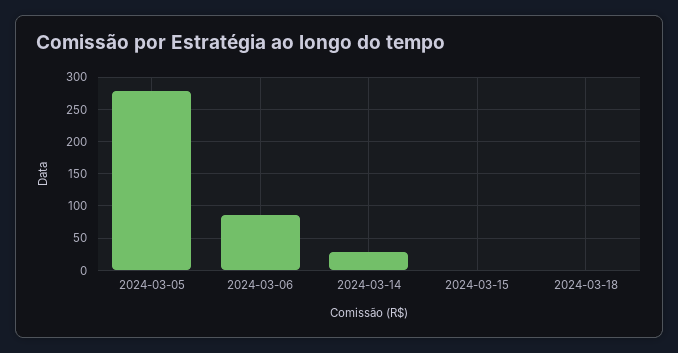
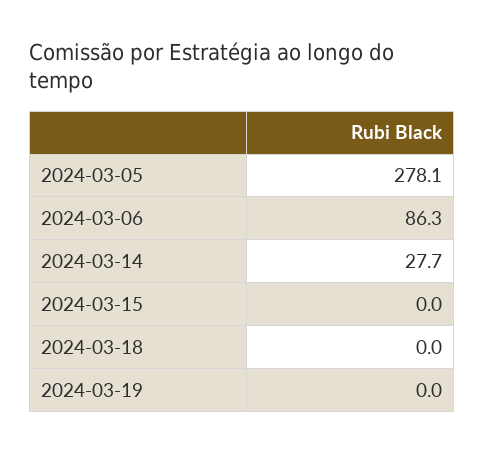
2024-03-19: none -> 0

